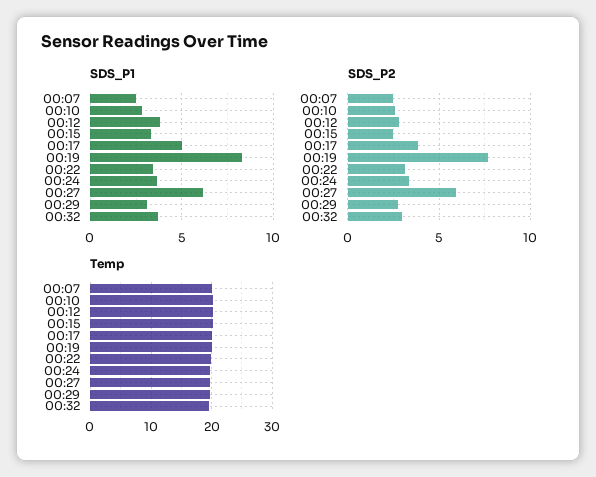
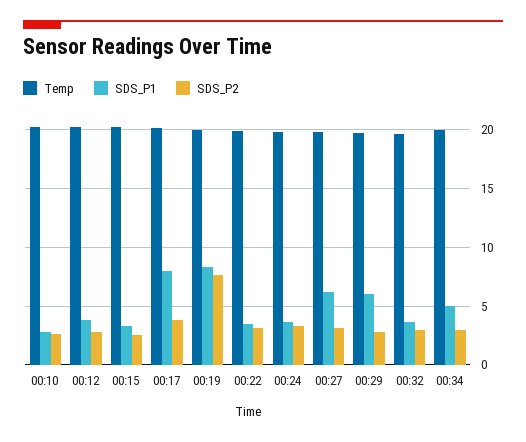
SDS_P1, 00:07: 2.5 -> none
SDS_P1, 00:17: 5 -> 8
SDS_P1, 00:29: 3 -> 6
SDS_P2, 00:07: 2.5 -> none
SDS_P2, 00:27: 6 -> 3
Temp, 00:07: 20 -> none
Temp, 00:34: none -> 20
SDS_P1, 00:34: none -> 5
SDS_P2, 00:34: none -> 3

